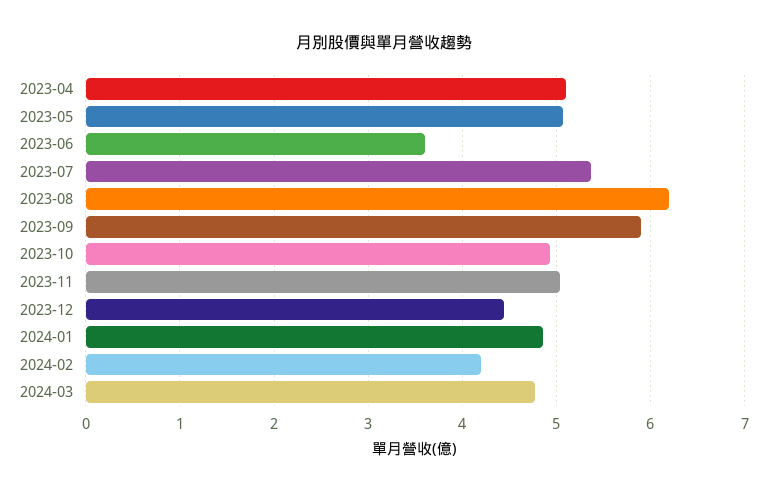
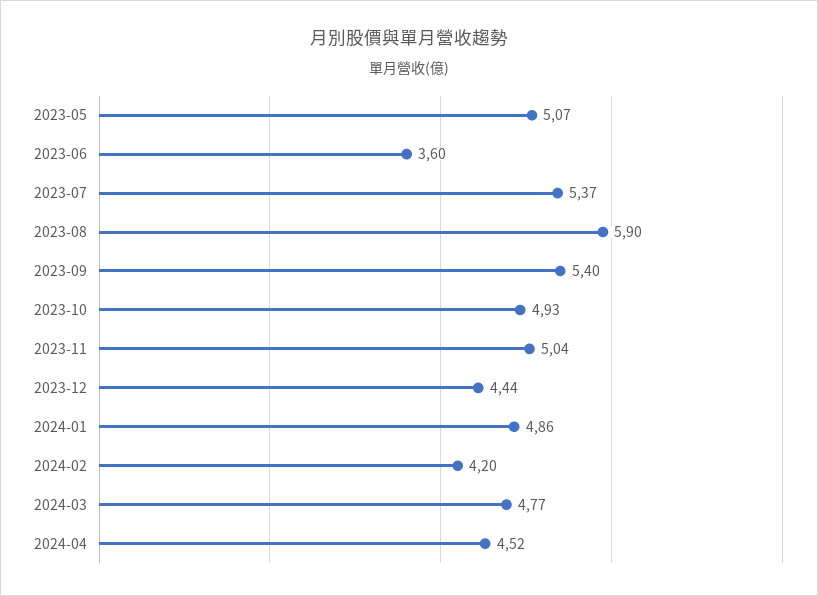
2023-04: 5.1 -> none
2023-08: 6.2 -> 5.9
2023-09: 5.9 -> 5.4
2024-04: none -> 4.52

